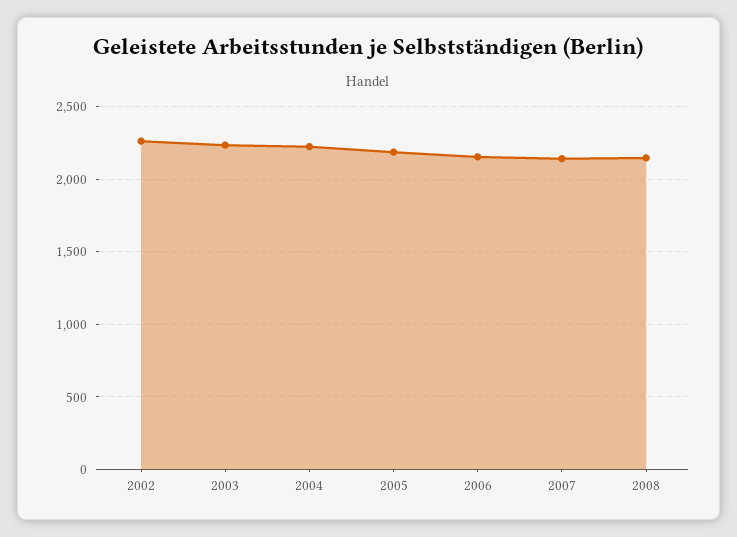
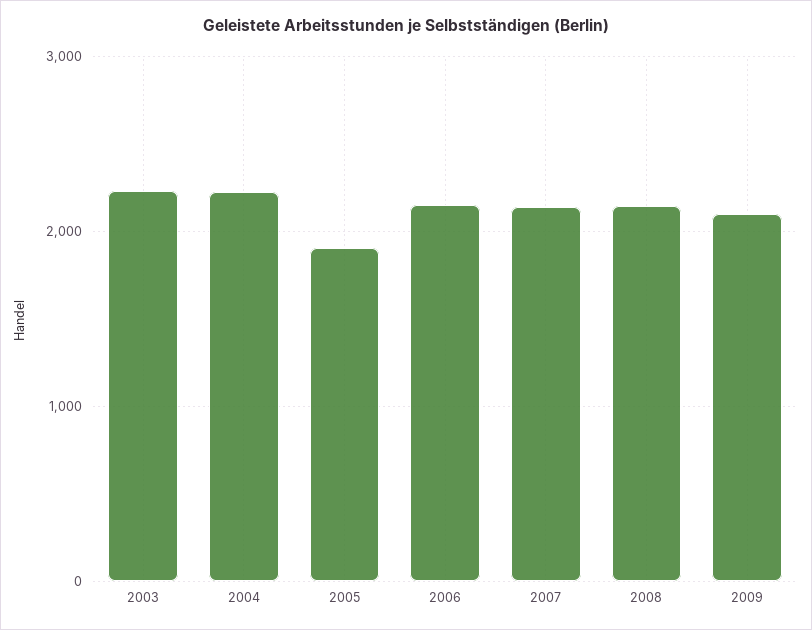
2002: 2250 -> none
2005: 2200 -> 1900
2009: none -> 2100

